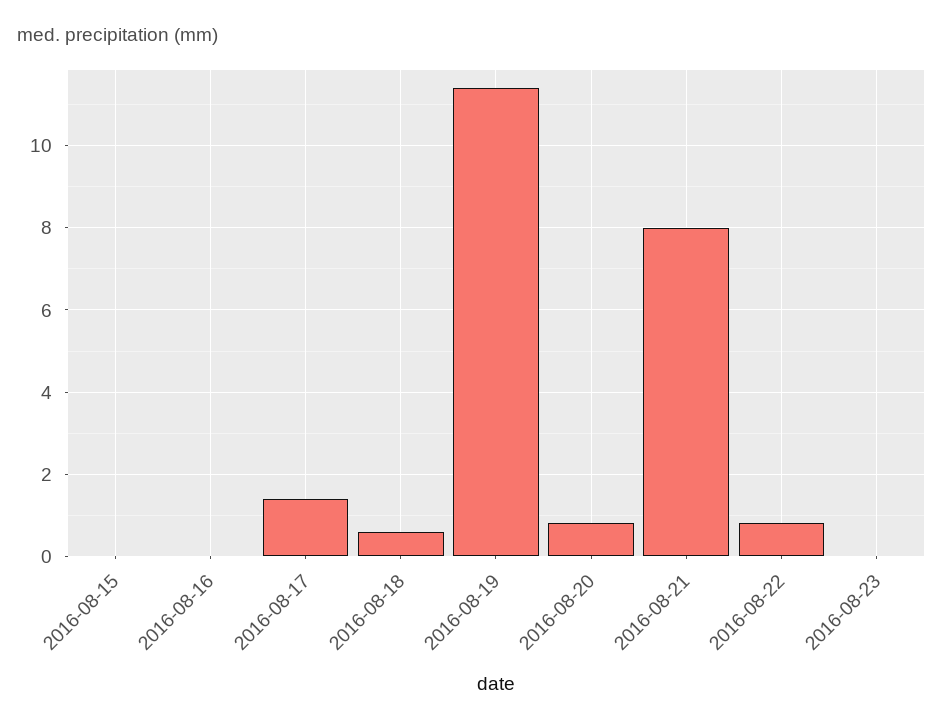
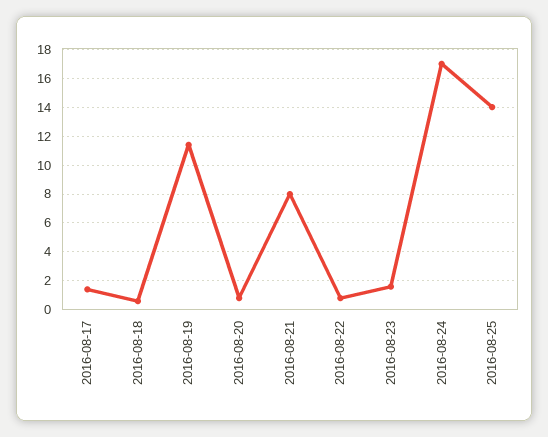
2016-08-15: 0 -> none
2016-08-16: 0 -> none
2016-08-23: 0 -> 1.5
2016-08-24: none -> 17
2016-08-25: none -> 14

